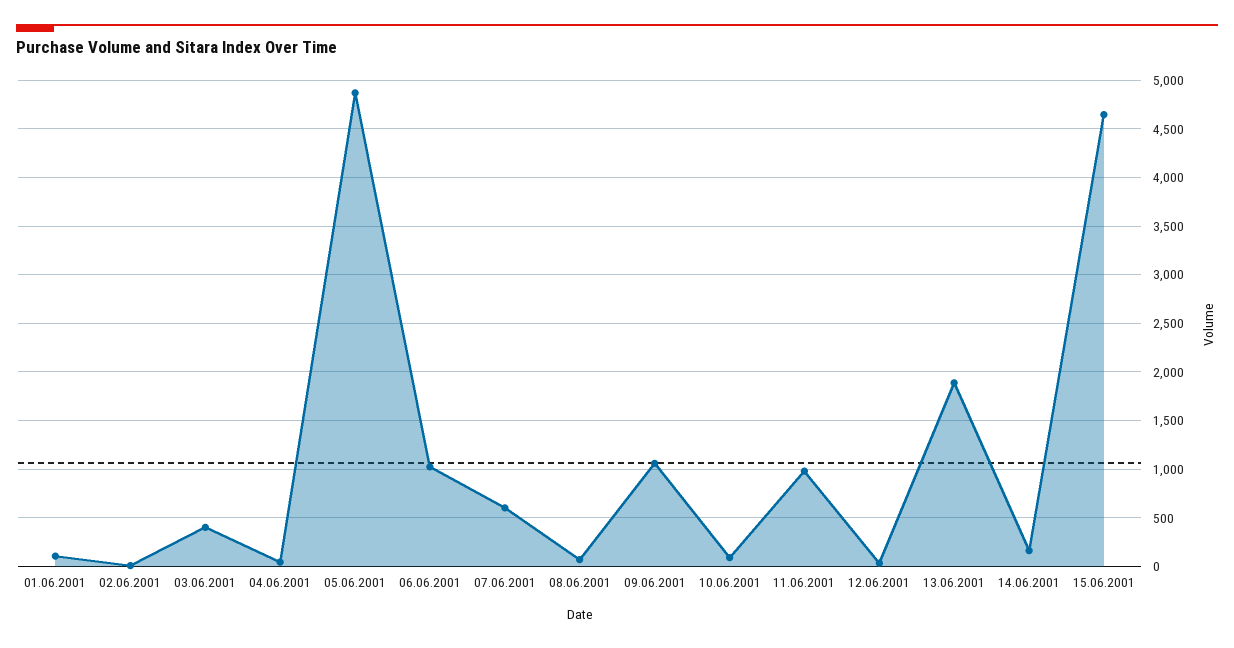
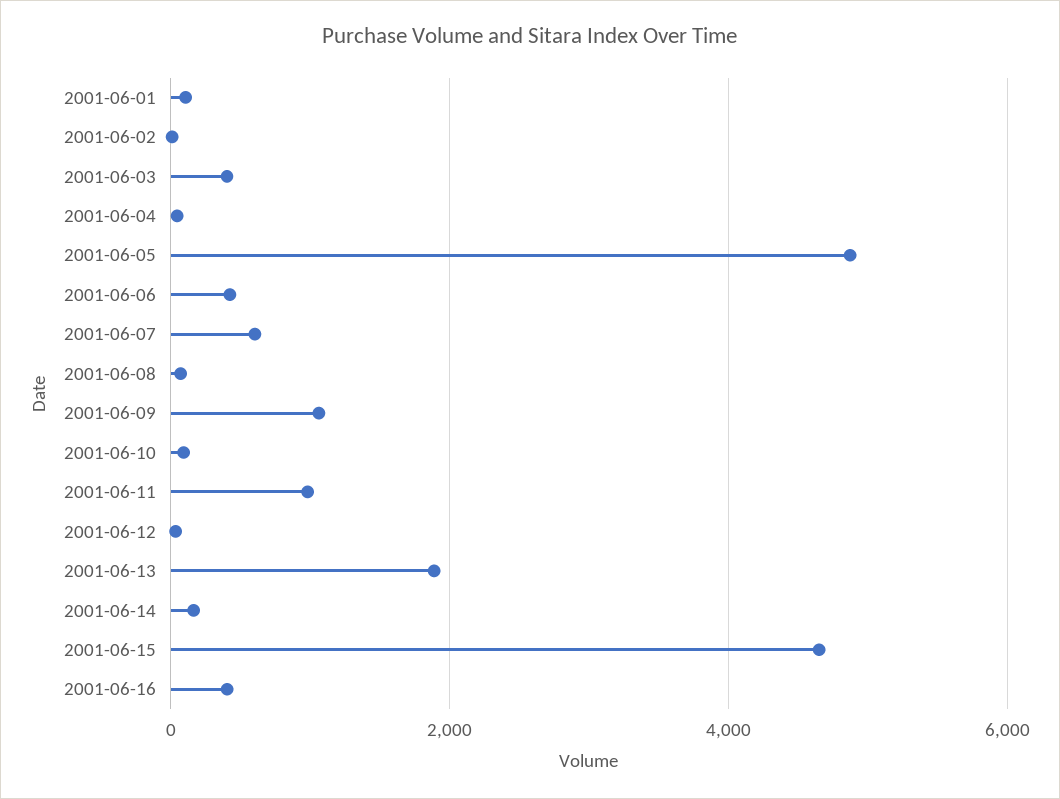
06.06.2001: 1000 -> 400
2001-06-16: none -> 400

